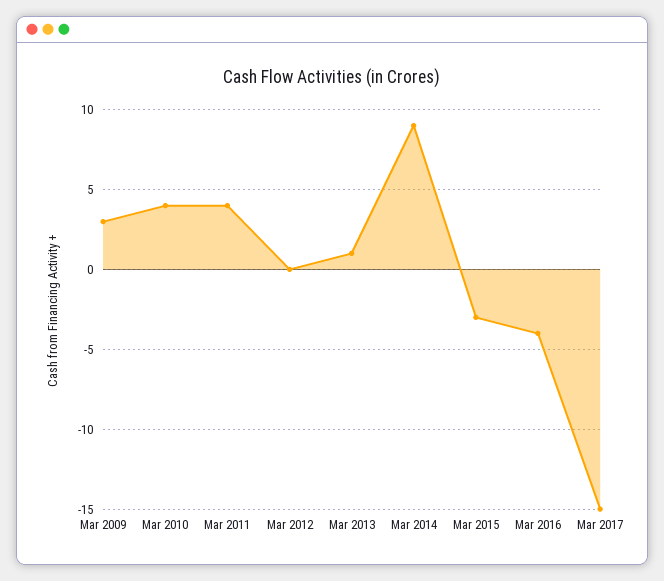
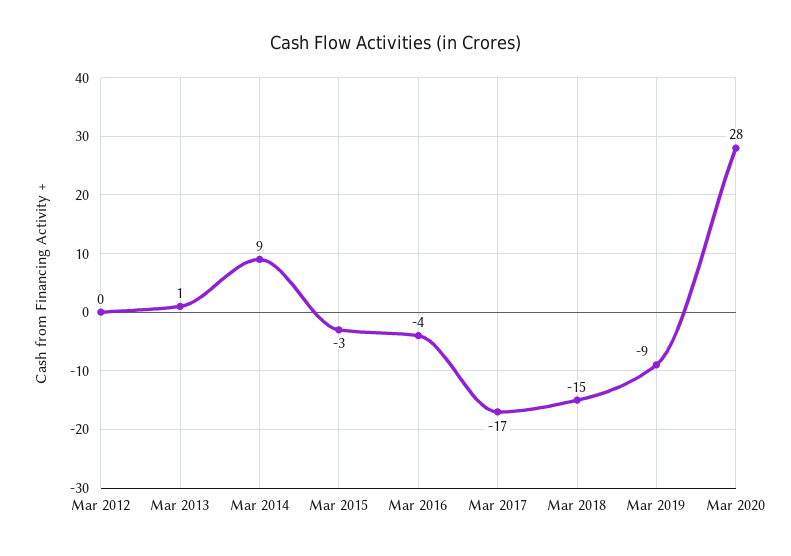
Mar 2009: 3 -> none
Mar 2010: 4 -> none
Mar 2011: 4 -> none
Mar 2017: -15 -> -17
Mar 2018: none -> -15
Mar 2019: none -> -9
Mar 2020: none -> 28

